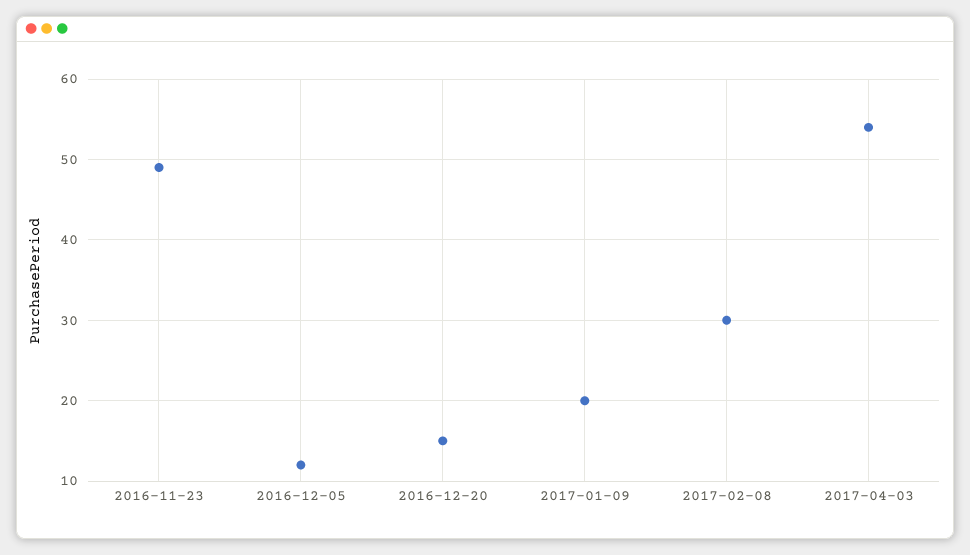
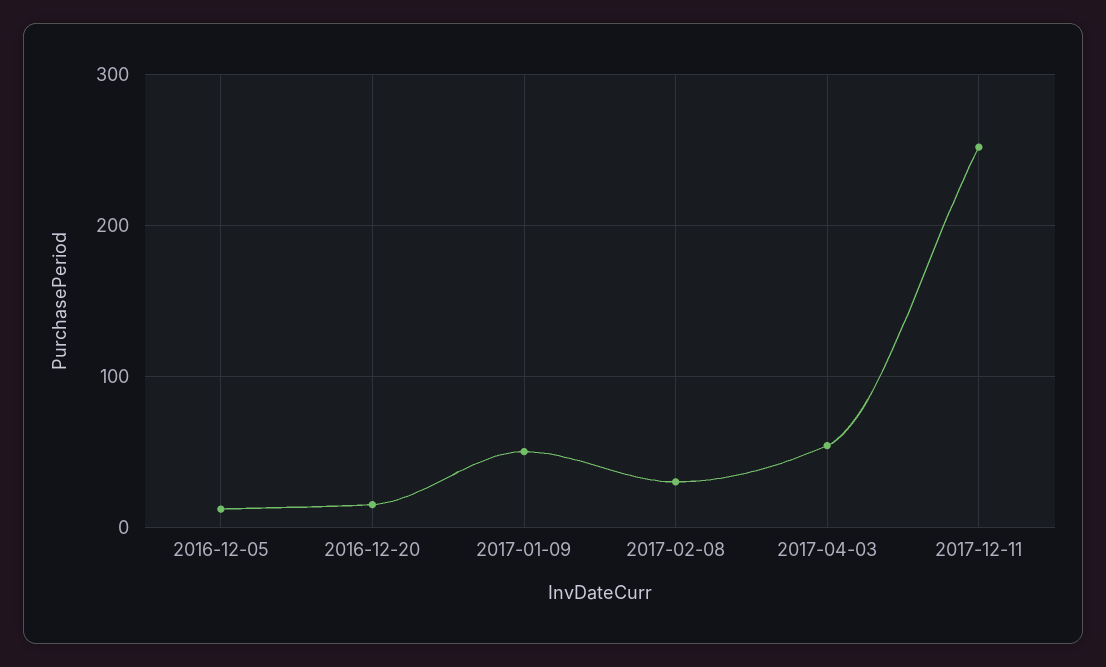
2016-11-23: 49 -> none
2017-01-09: 20 -> 50
2017-12-11: none -> 250

